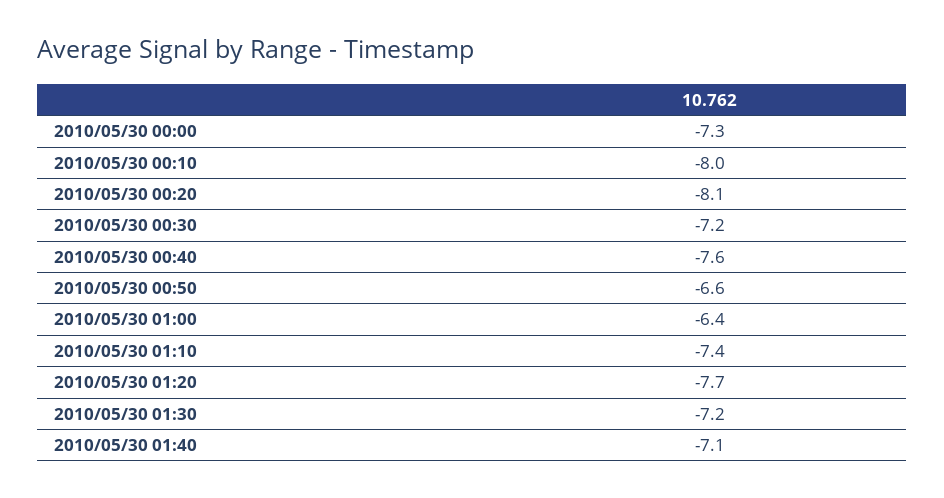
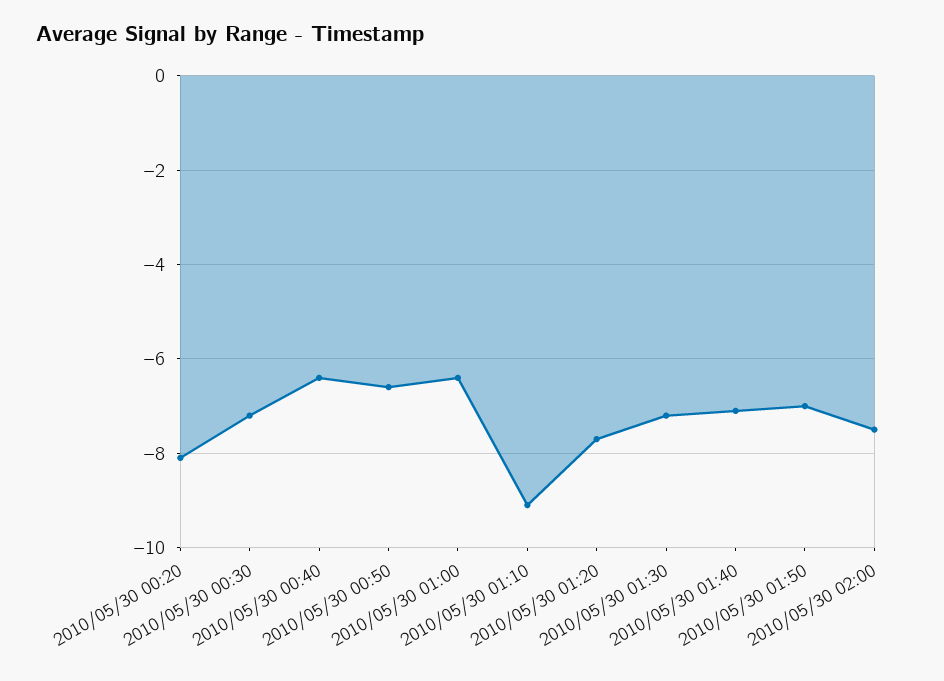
2010/05/30 00:00: -7.3 -> none
2010/05/30 00:10: -8 -> none
2010/05/30 00:40: -7.6 -> -6.5
2010/05/30 01:10: -7.4 -> -9
2010/05/30 01:50: none -> -7
2010/05/30 02:00: none -> -7.5

